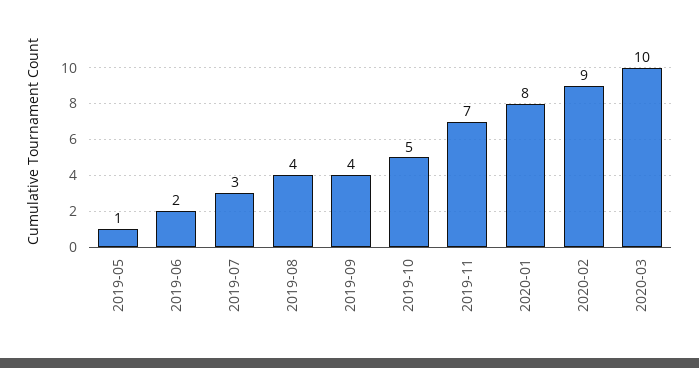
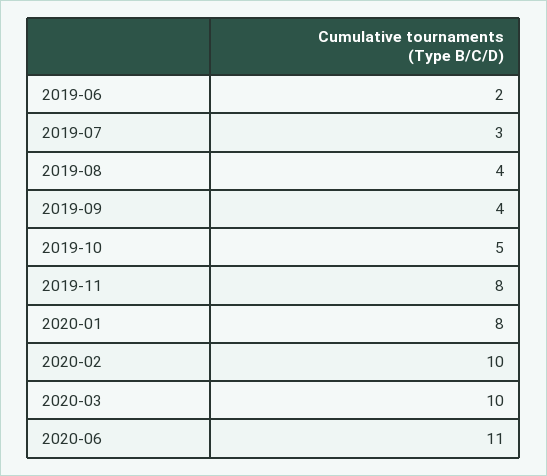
2019-05: 1 -> none
2019-11: 7 -> 8
2020-02: 9 -> 10
2020-06: none -> 11

